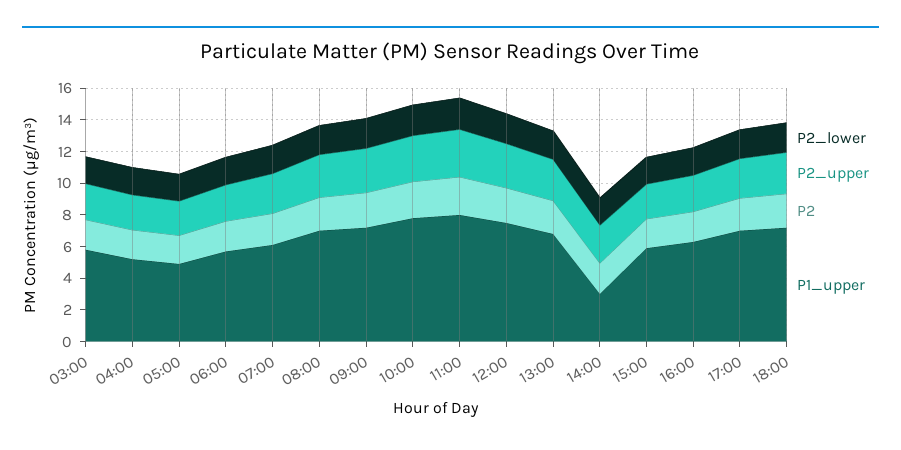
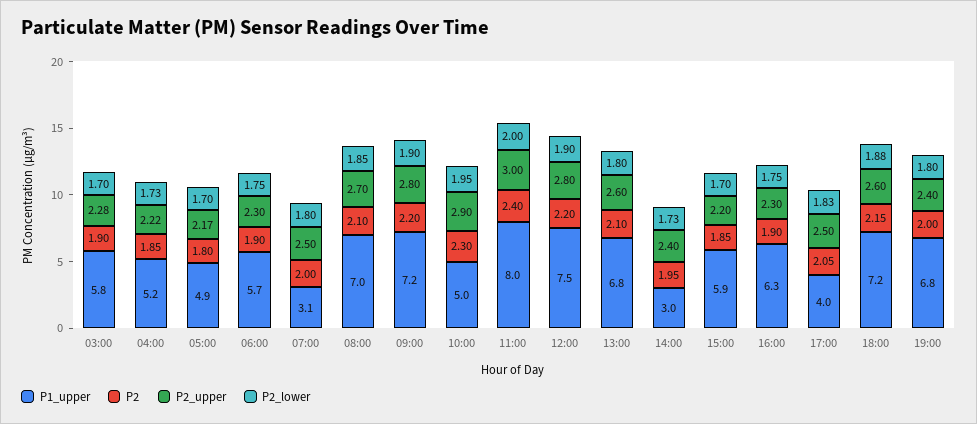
P1_upper, 07:00: 6 -> 3.1
P1_upper, 10:00: 8 -> 5
P1_upper, 17:00: 7 -> 4
P1_upper, 19:00: none -> 6.8
P2, 19:00: none -> 2
P2_upper, 19:00: none -> 2.4
P2_lower, 19:00: none -> 1.8

